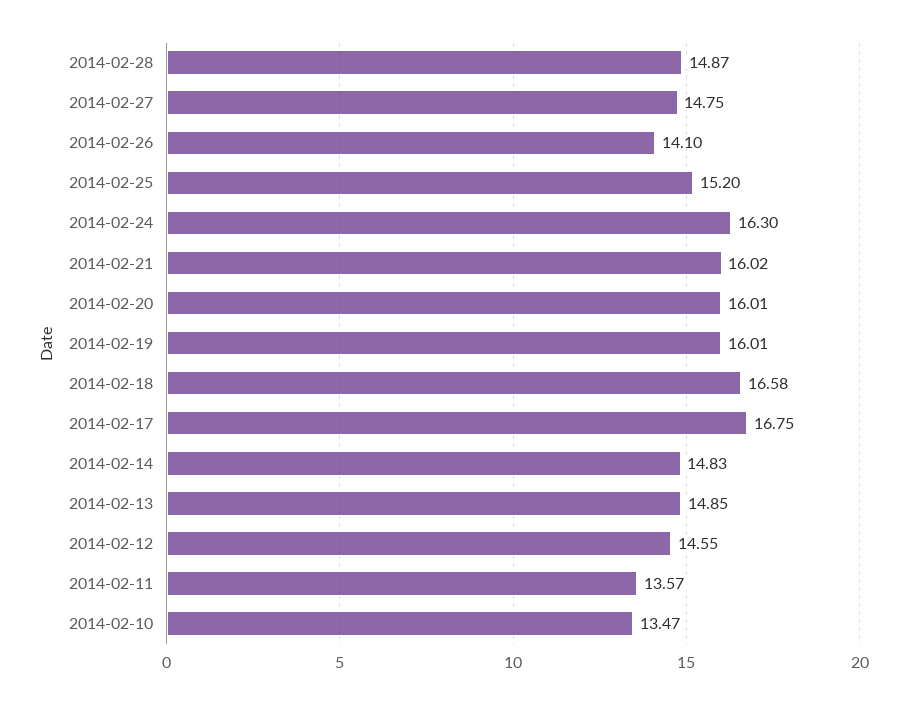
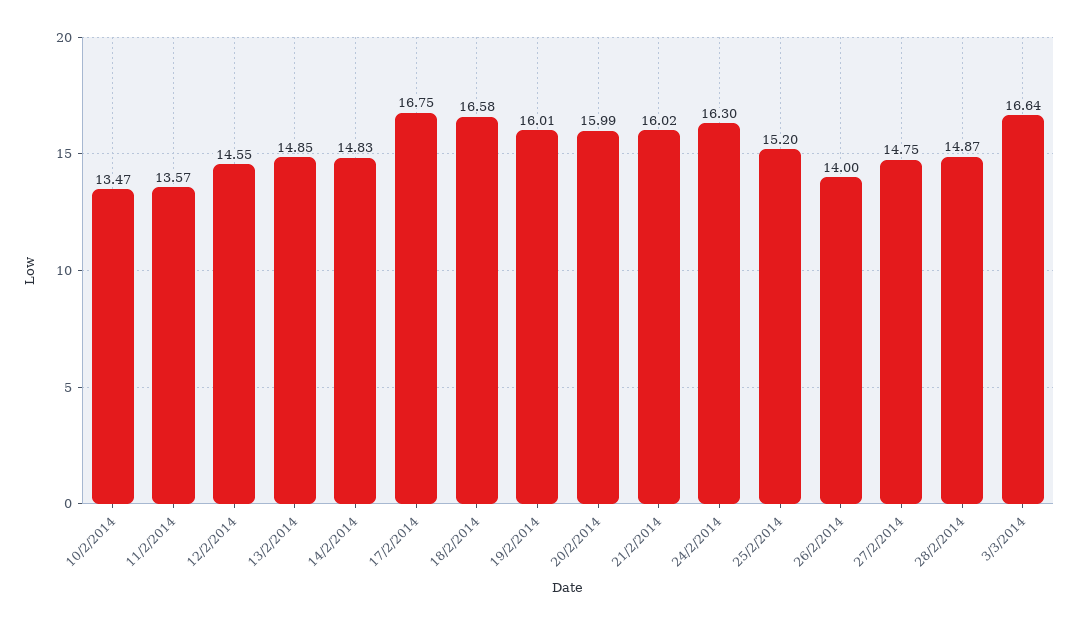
2014-02-26: 14.1 -> 14
2014-02-20: 16.01 -> 15.99
3/3/2014: none -> 16.64

